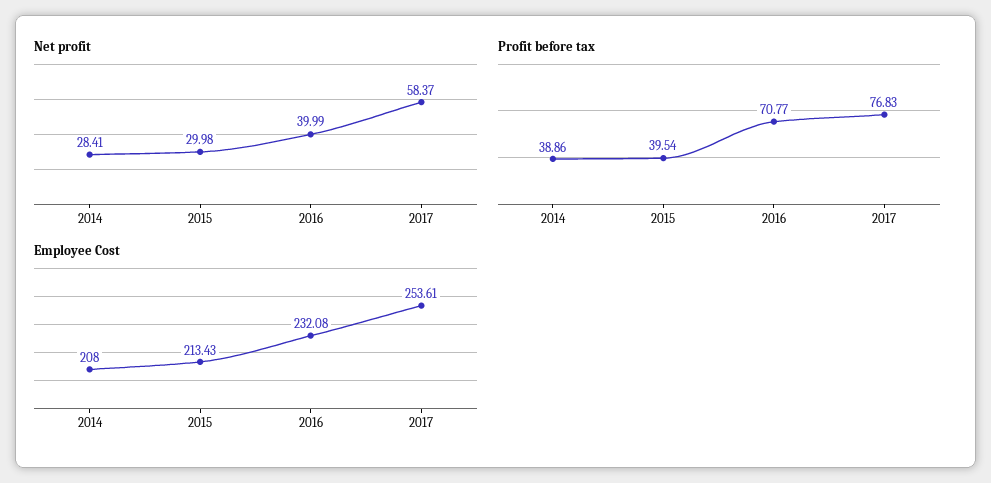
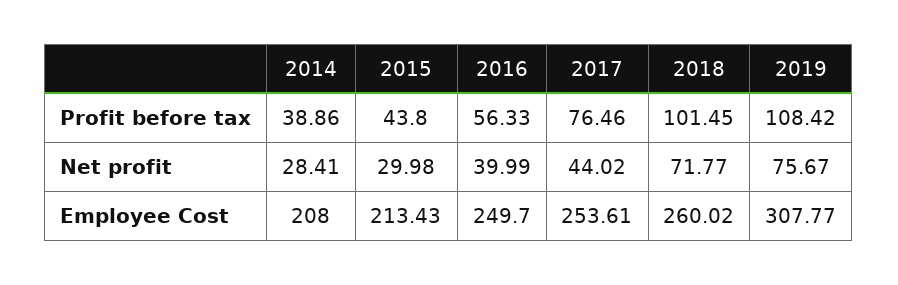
Net profit, 2017: 58.37 -> 44.02
Profit before tax, 2015: 39.54 -> 43.8
Profit before tax, 2016: 70.77 -> 56.33
Profit before tax, 2017: 76.83 -> 76.46
Employee Cost, 2016: 232.08 -> 249.7
Profit before tax, 2018: none -> 101.45
Profit before tax, 2019: none -> 108.42
Net profit, 2018: none -> 71.77
Net profit, 2019: none -> 75.67
Employee Cost, 2018: none -> 260.02
Employee Cost, 2019: none -> 307.77

